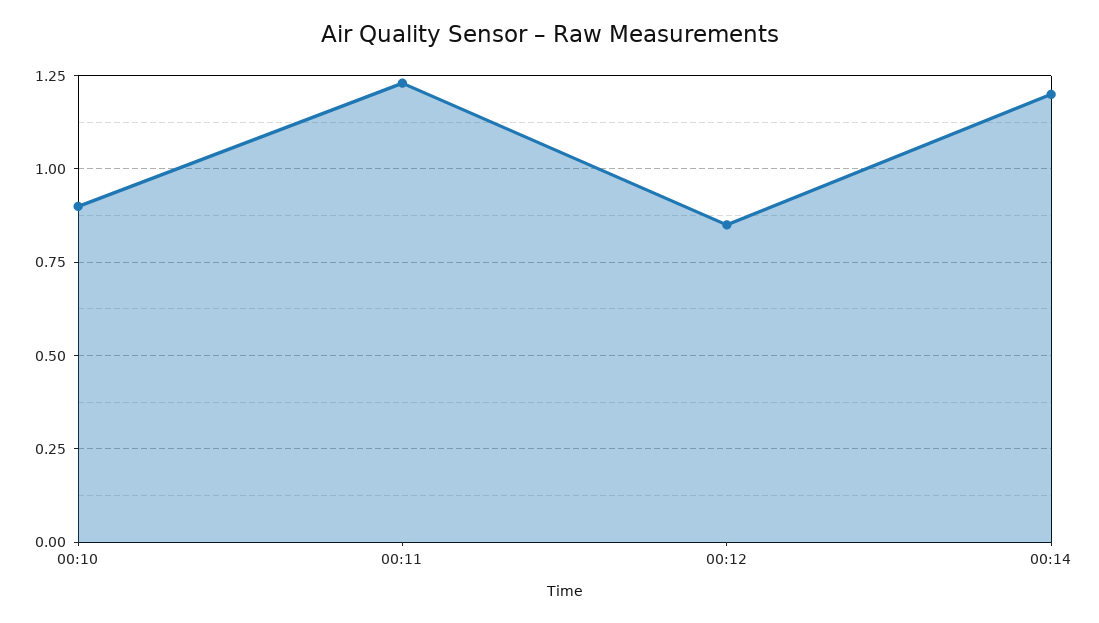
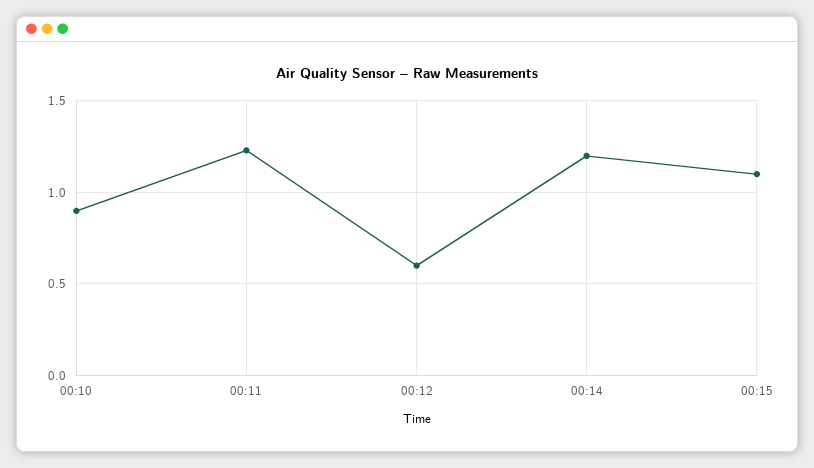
00:12: 0.85 -> 0.6
00:15: none -> 1.1

